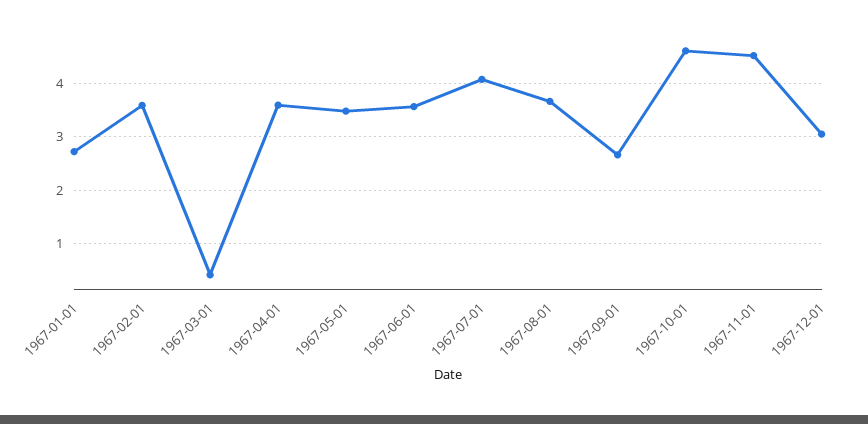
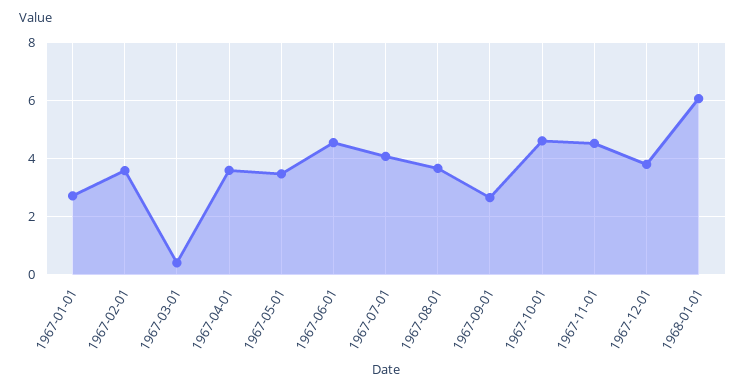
1967-06-01: 3.6 -> 4.5
1967-12-01: 3 -> 3.75
1968-01-01: none -> 6

